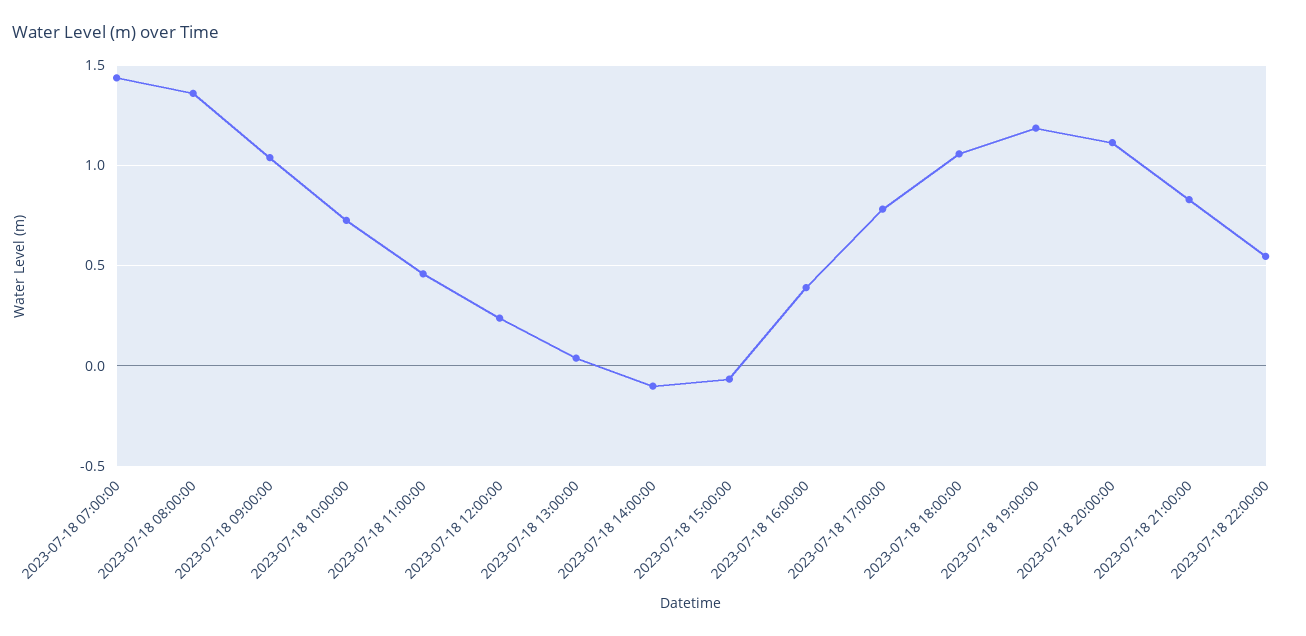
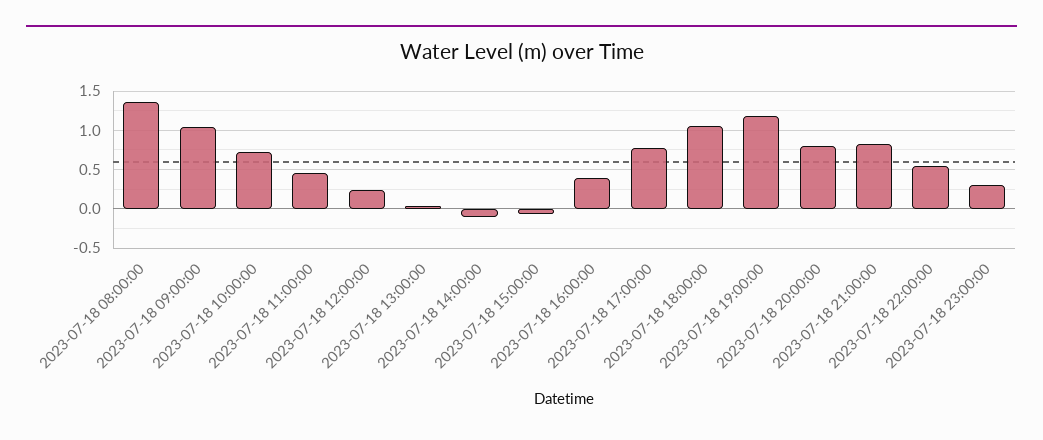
2023-07-18 07:00:00: 1.45 -> none
2023-07-18 20:00:00: 1.1 -> 0.8
2023-07-18 23:00:00: none -> 0.3

